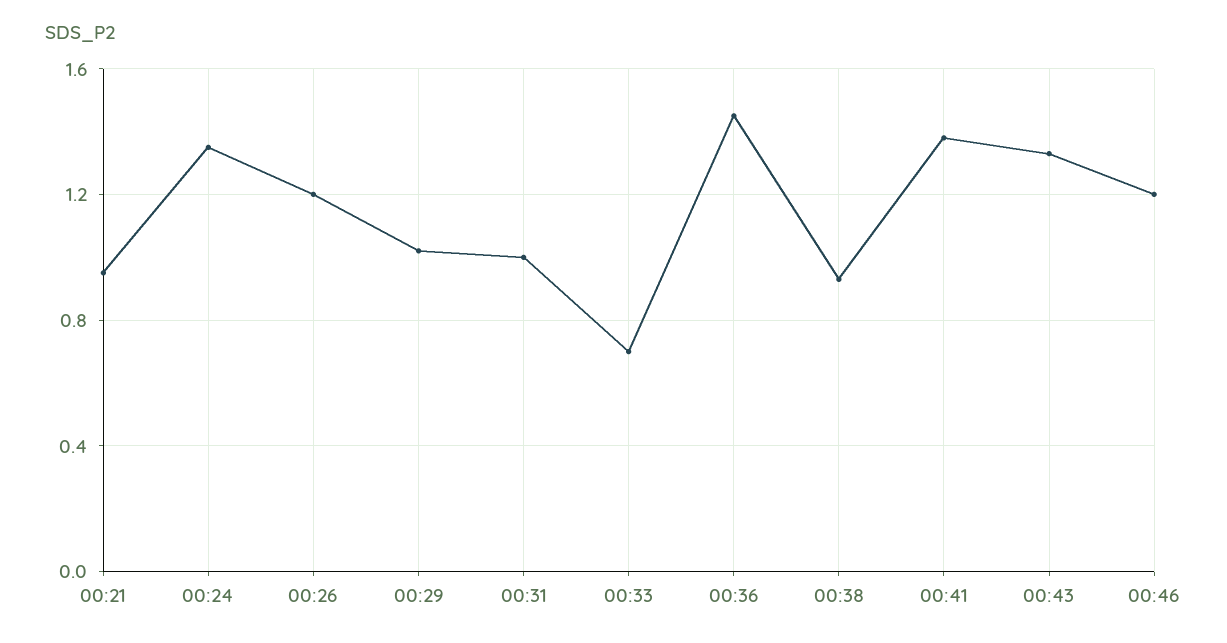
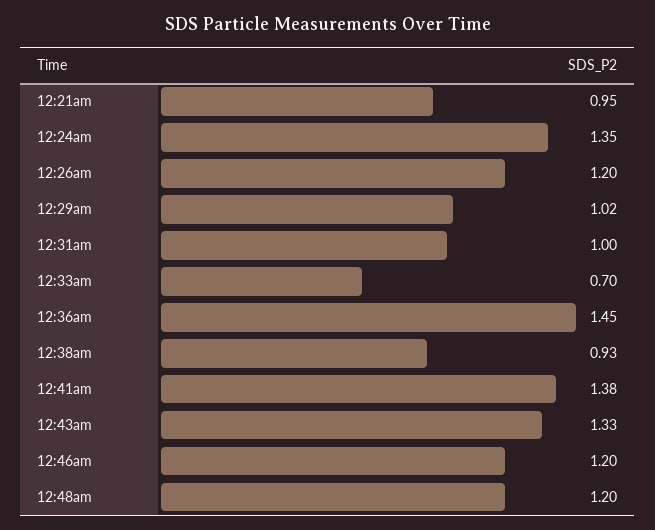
12:48am: none -> 1.2

